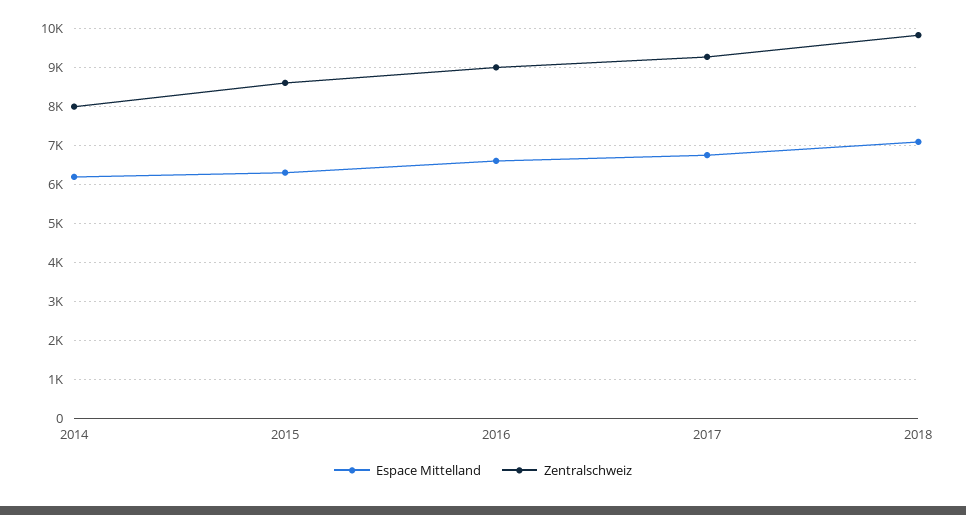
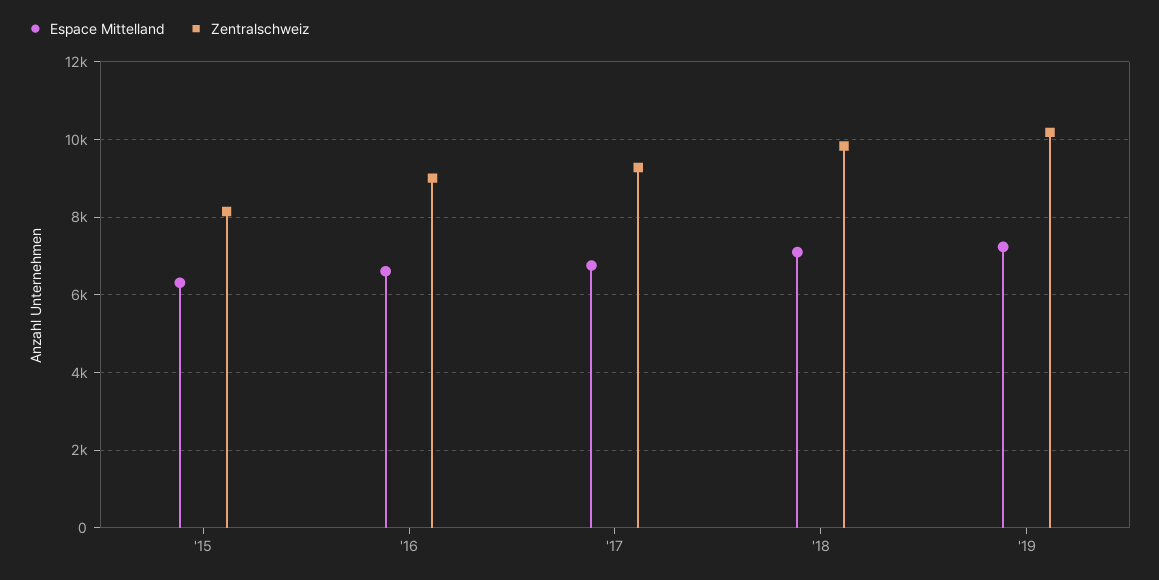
Espace Mittelland, 2014: 6200 -> none
Zentralschweiz, 2014: 8000 -> none
Zentralschweiz, 2015: 8600 -> 8200
Espace Mittelland, '19: none -> 7200
Zentralschweiz, '19: none -> 10200

